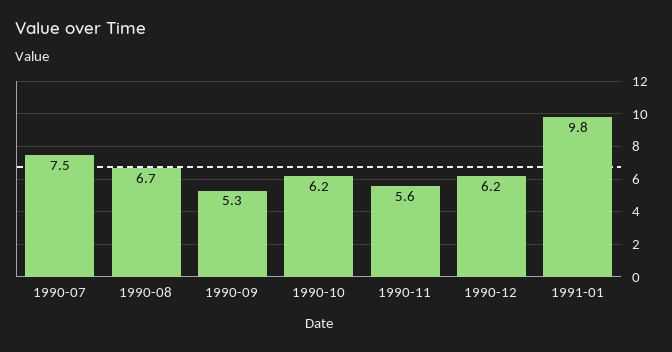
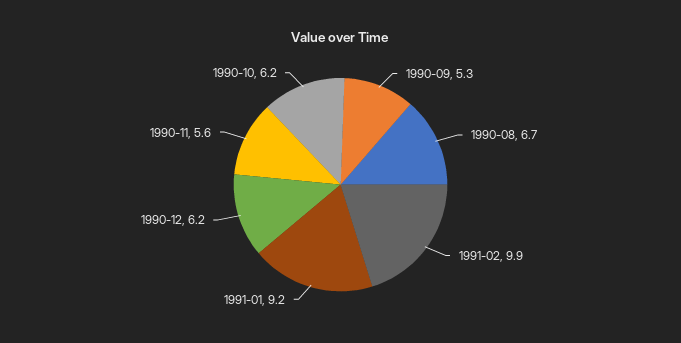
1990-07: 7.5 -> none
1991-01: 9.8 -> 9.2
1991-02: none -> 9.9

